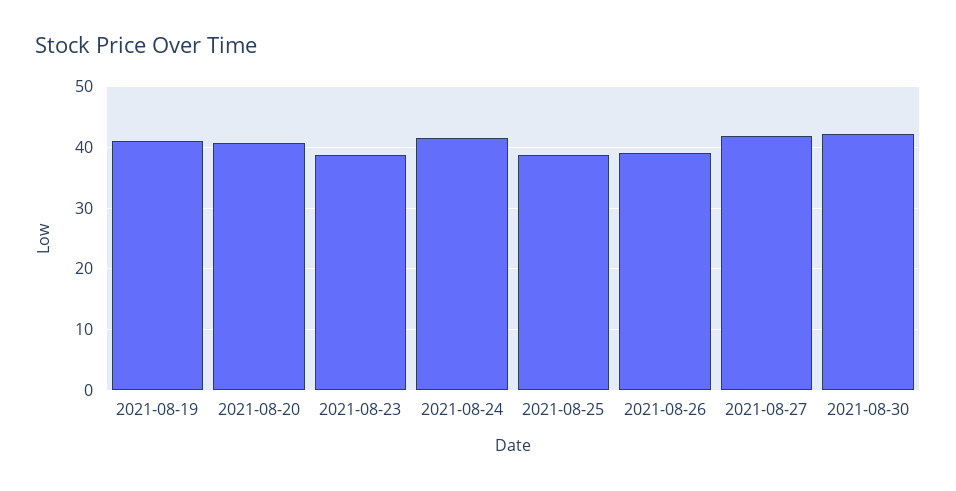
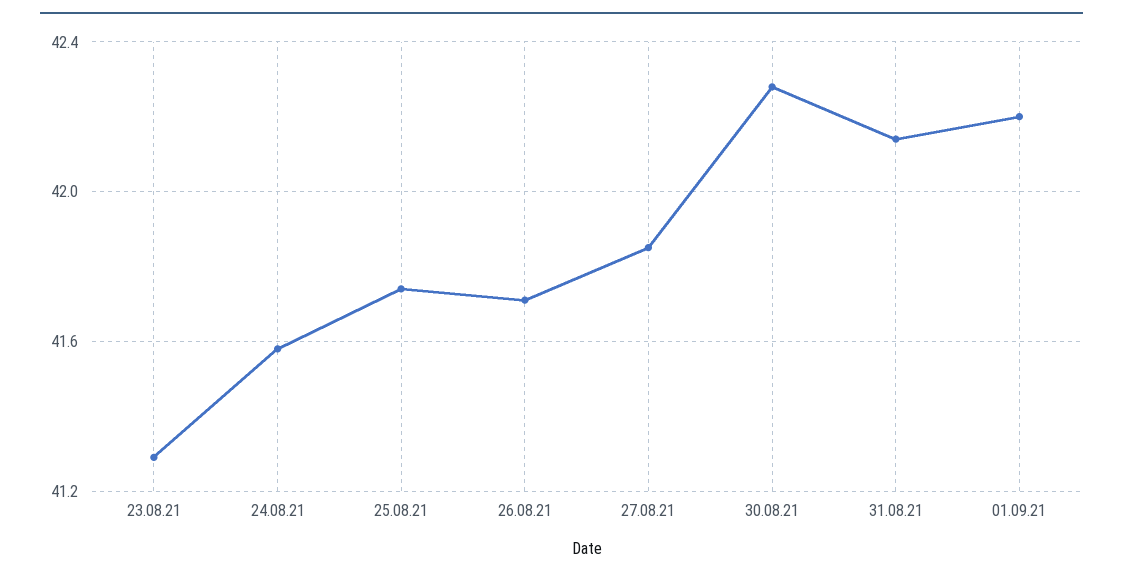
2021-08-19: 41 -> none
2021-08-20: 41 -> none
2021-08-23: 39 -> 41.3
2021-08-25: 39 -> 41.75
2021-08-26: 39 -> 41.7
31.08.21: none -> 42.15
01.09.21: none -> 42.2

